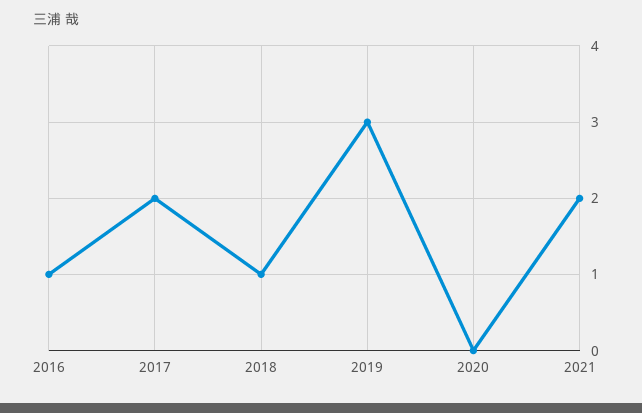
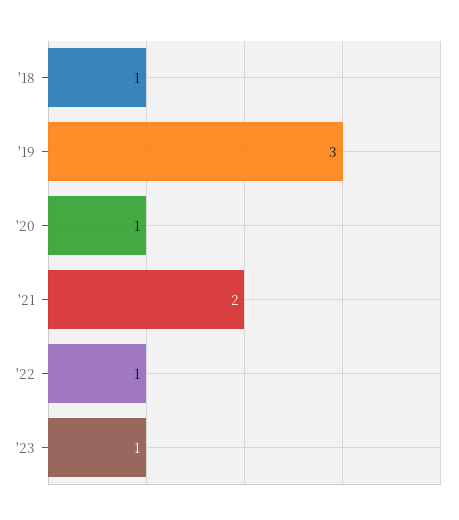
2016: 1 -> none
2017: 2 -> none
2020: 0 -> 1
'22: none -> 1
'23: none -> 1

